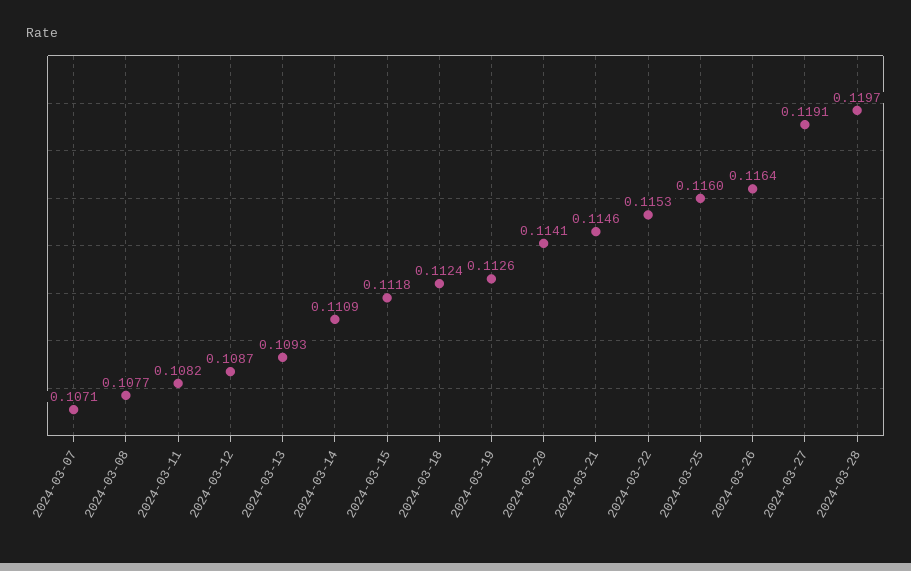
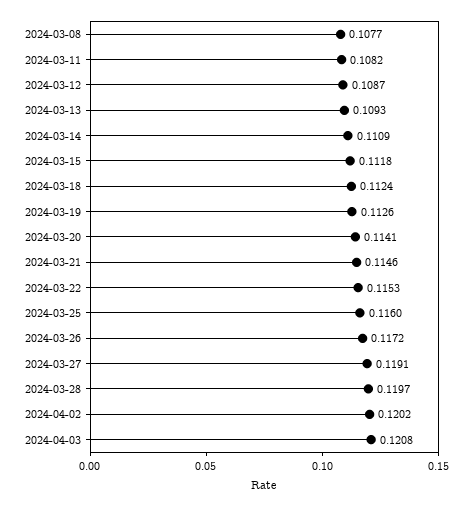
2024-03-07: 0.1071 -> none
2024-03-26: 0.1164 -> 0.1172
2024-04-02: none -> 0.1202
2024-04-03: none -> 0.1208

